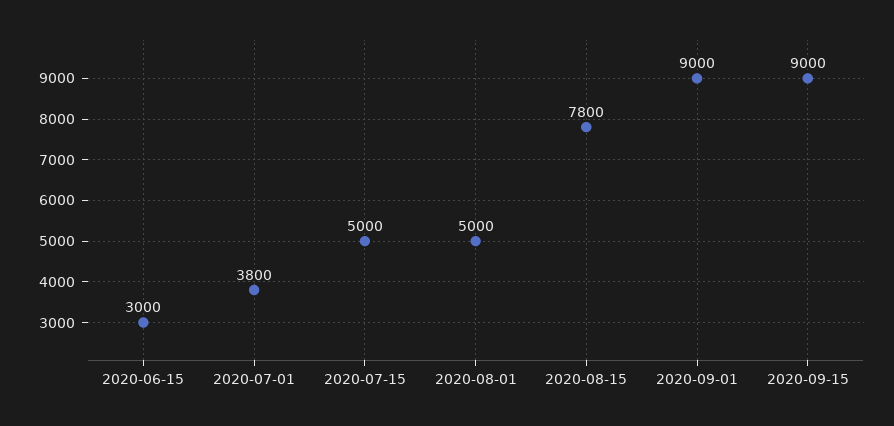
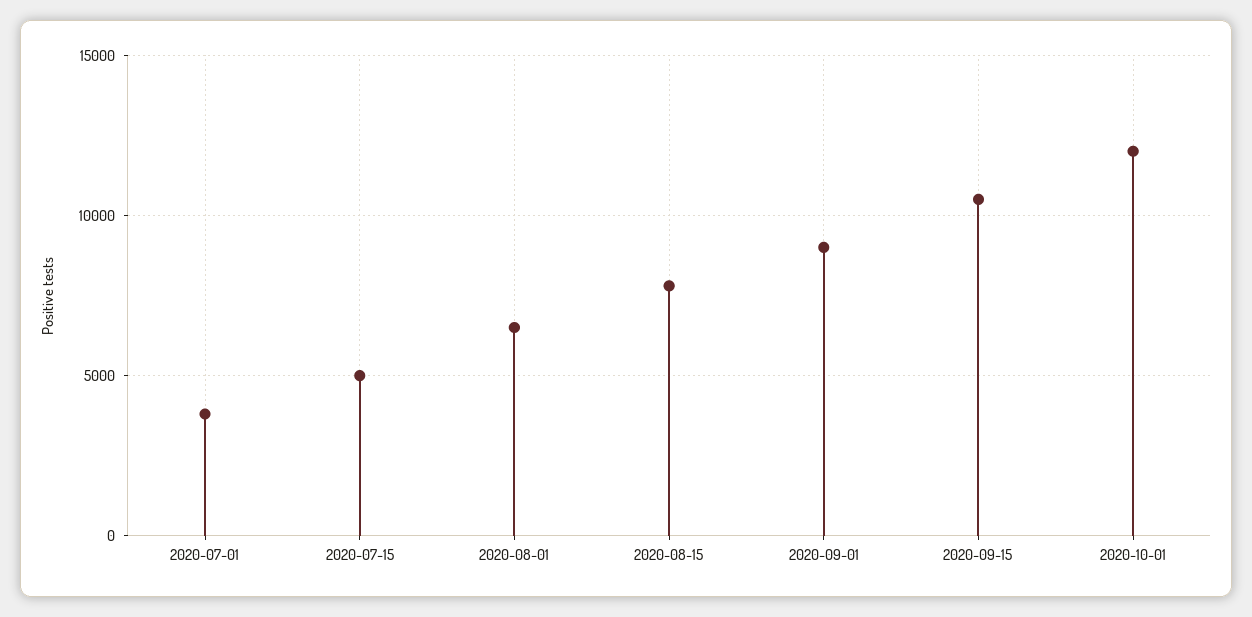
2020-06-15: 3000 -> none
2020-08-01: 5000 -> 6500
2020-09-15: 9000 -> 10500
2020-10-01: none -> 12000

